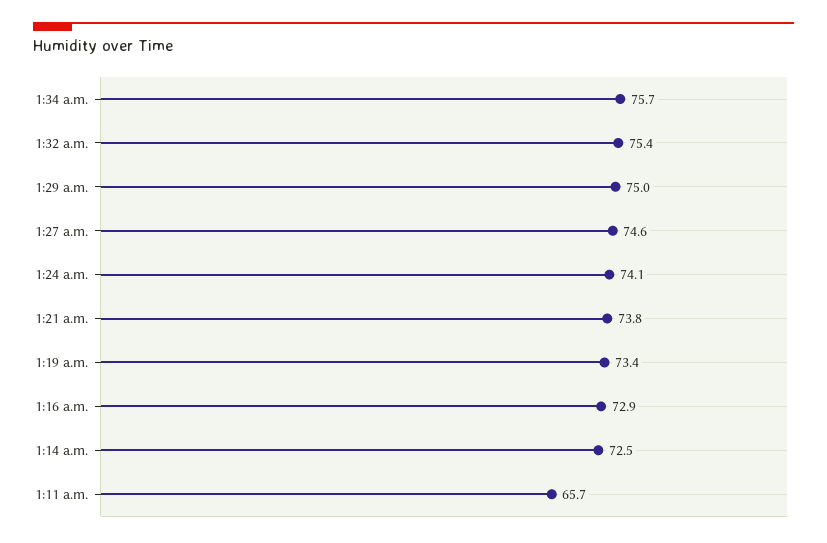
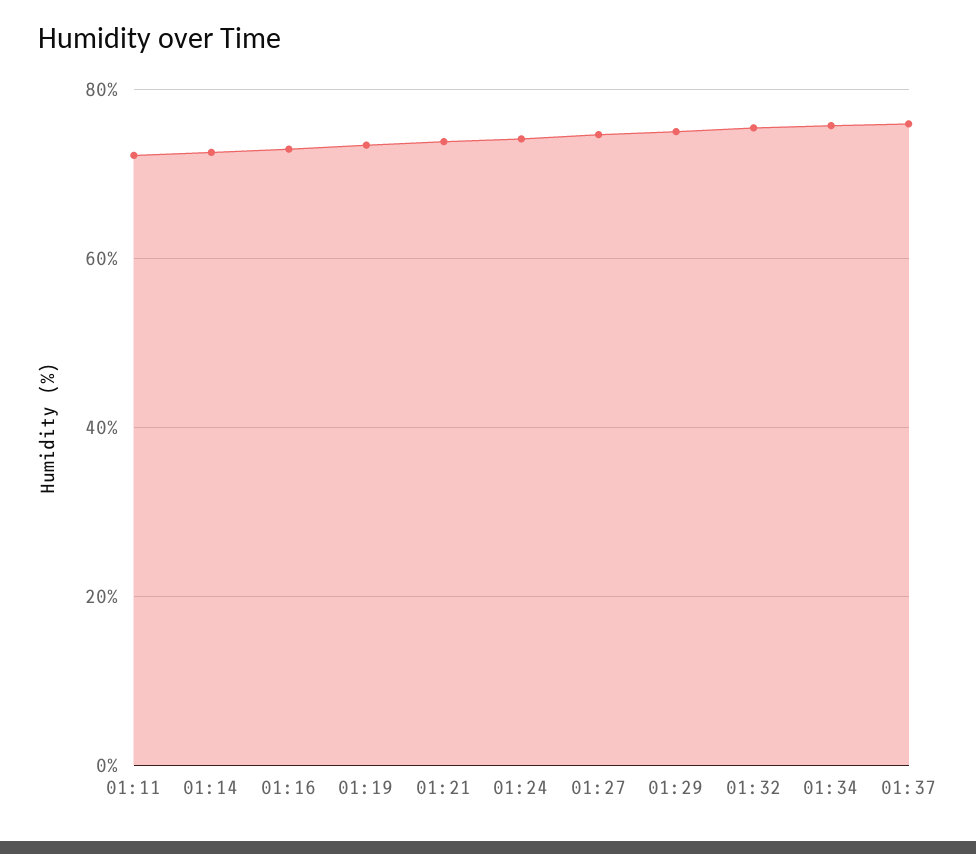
1:11 a.m.: 65.7 -> 72
01:37: none -> 76

